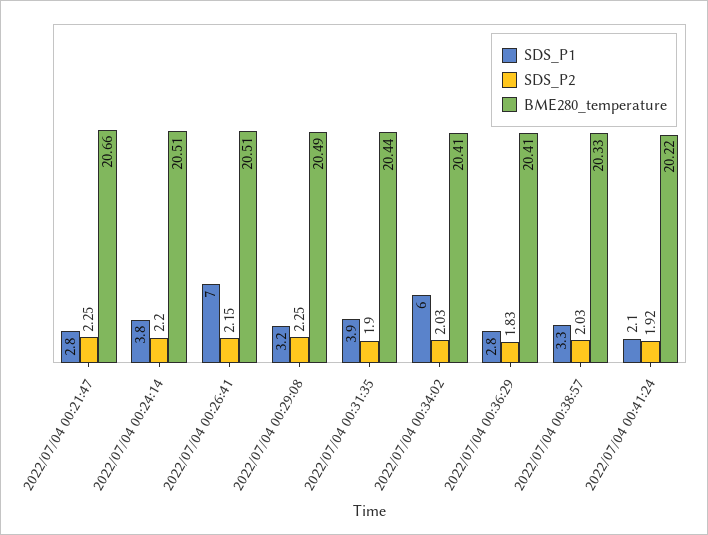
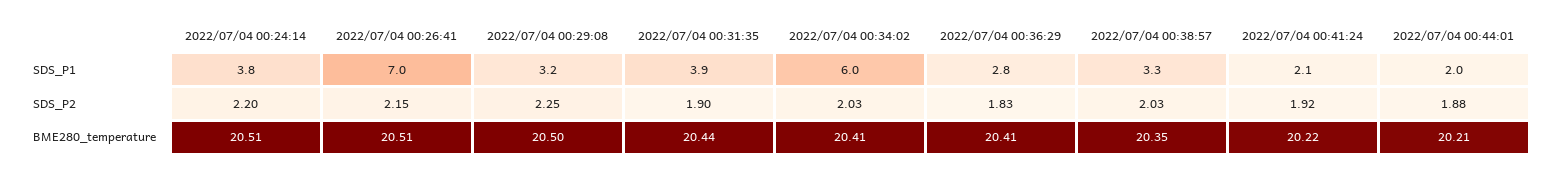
SDS_P1, 2022/07/04 00:21:47: 2.8 -> none
SDS_P2, 2022/07/04 00:21:47: 2.25 -> none
BME280_temperature, 2022/07/04 00:21:47: 20.66 -> none
BME280_temperature, 2022/07/04 00:29:08: 20.49 -> 20.5
BME280_temperature, 2022/07/04 00:38:57: 20.33 -> 20.35
SDS_P1, 2022/07/04 00:44:01: none -> 2
SDS_P2, 2022/07/04 00:44:01: none -> 1.88
BME280_temperature, 2022/07/04 00:44:01: none -> 20.21

